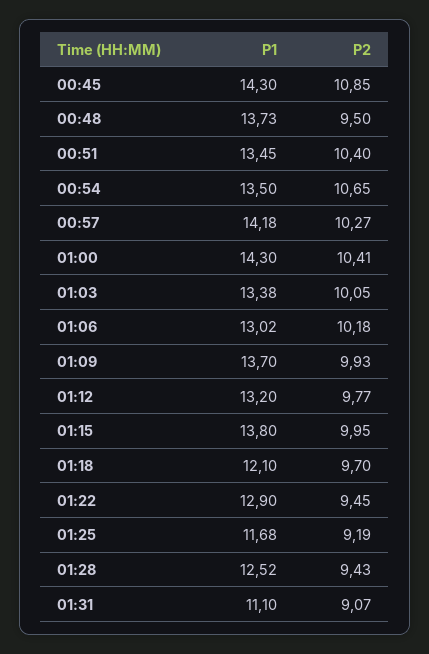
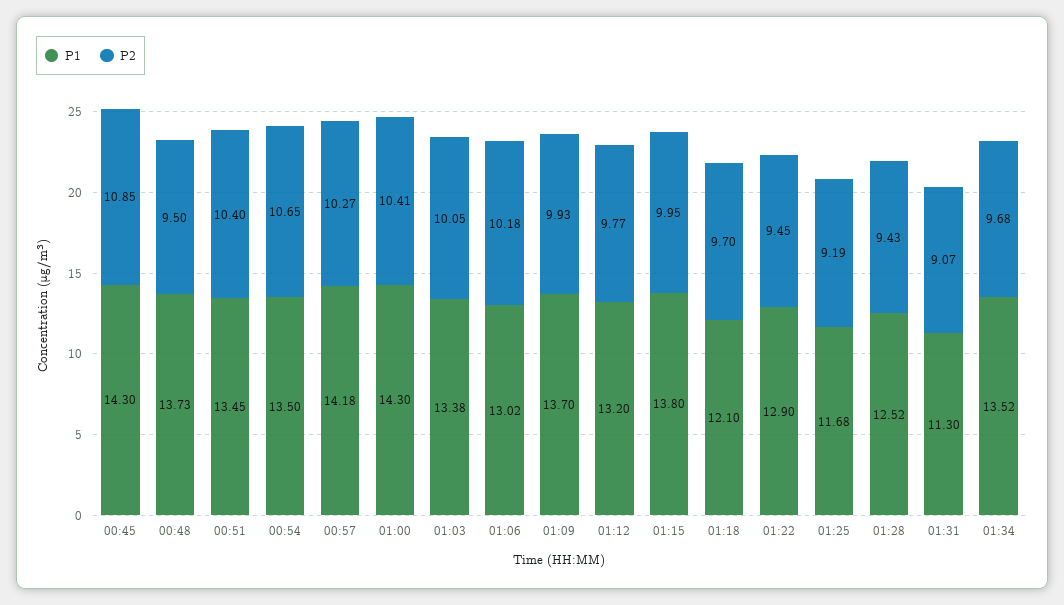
P1, 01:31: 11.1 -> 11.3
P1, 01:34: none -> 13.52
P2, 01:34: none -> 9.68

